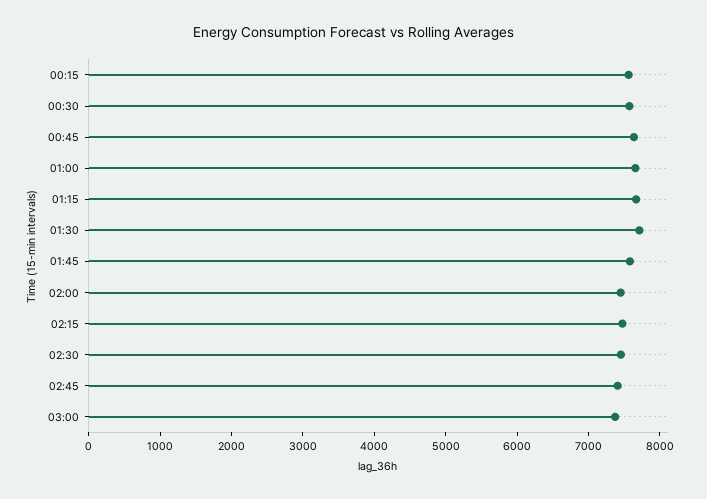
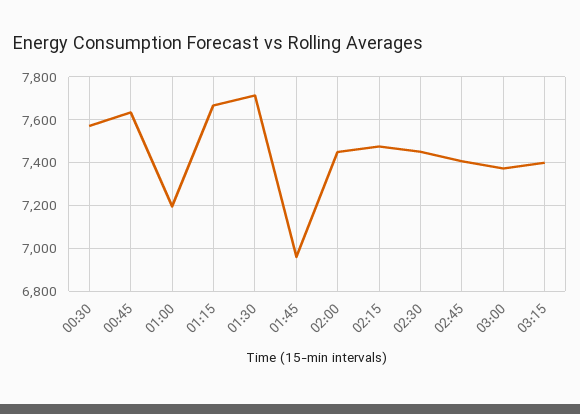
00:15: 7600 -> none
01:00: 7600 -> 7200
01:45: 7600 -> 6950
03:15: none -> 7400

